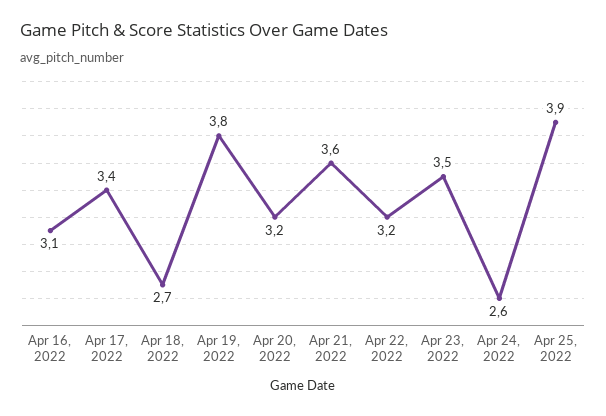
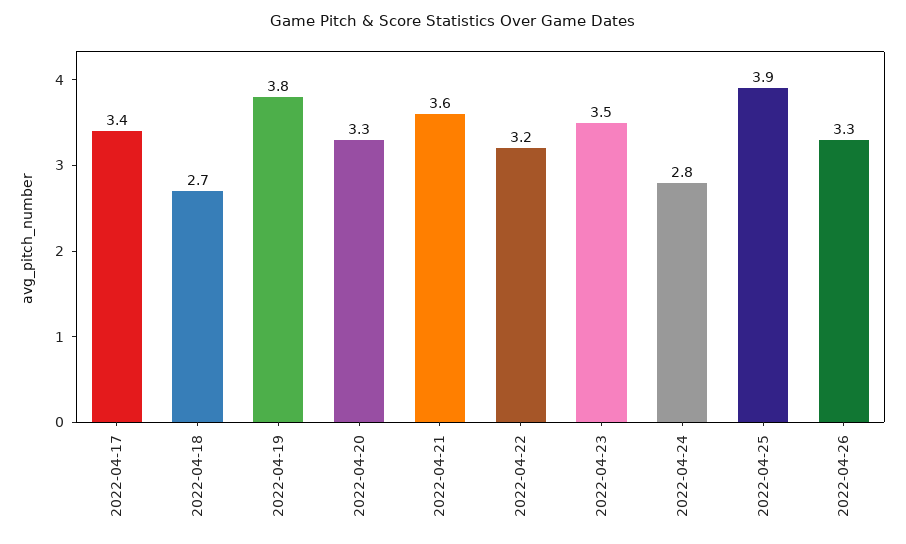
Apr 16, 2022: 3.1 -> none
Apr 20, 2022: 3.2 -> 3.3
Apr 24, 2022: 2.6 -> 2.8
2022-04-26: none -> 3.3

